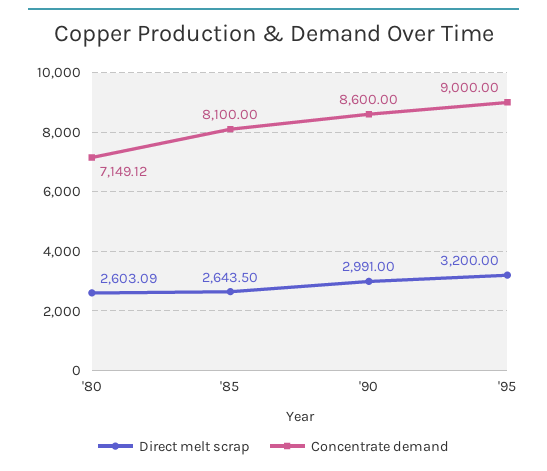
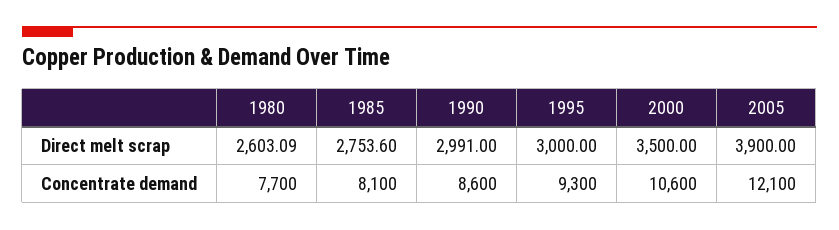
Concentrate demand, '80: 7149.12 -> 7700
Direct melt scrap, '85: 2643.5 -> 2753.6
Direct melt scrap, '95: 3200 -> 3000
Concentrate demand, '95: 9000 -> 9300
Direct melt scrap, 2000: none -> 3500
Direct melt scrap, 2005: none -> 3900
Concentrate demand, 2000: none -> 10600
Concentrate demand, 2005: none -> 12100

